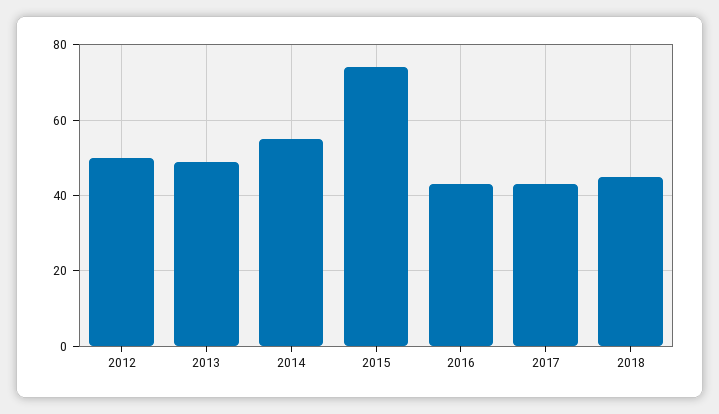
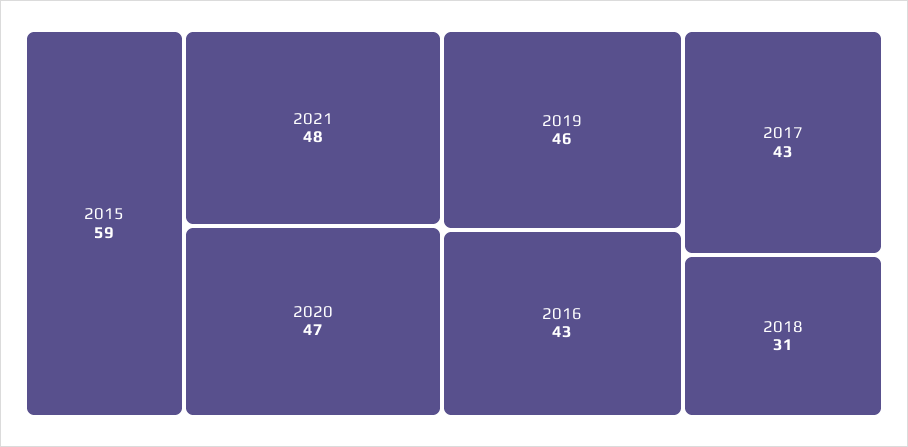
2012: 50 -> none
2013: 50 -> none
2014: 55 -> none
2015: 75 -> 59
2018: 45 -> 31
2021: none -> 48
2020: none -> 47
2019: none -> 46

